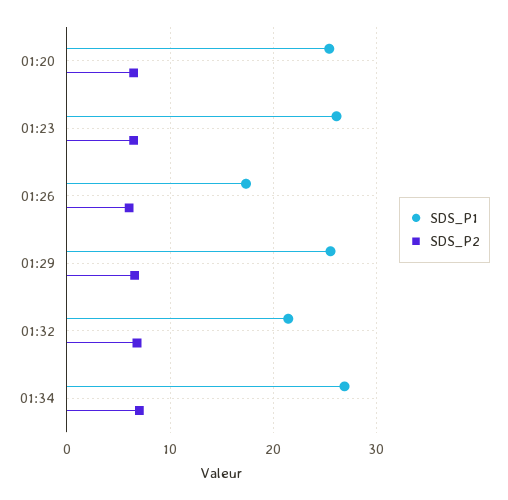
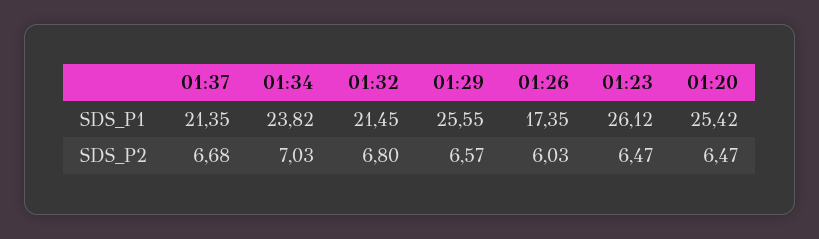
SDS_P1, 01:34: 27 -> 23.82
SDS_P1, 01:37: none -> 21.35
SDS_P2, 01:37: none -> 6.68

